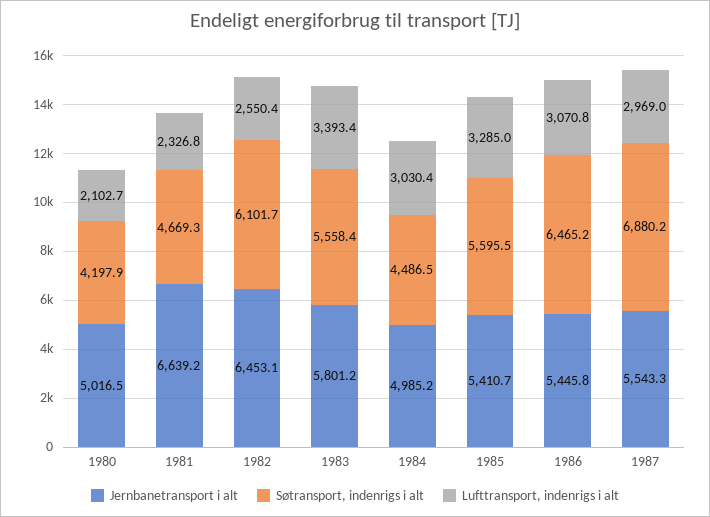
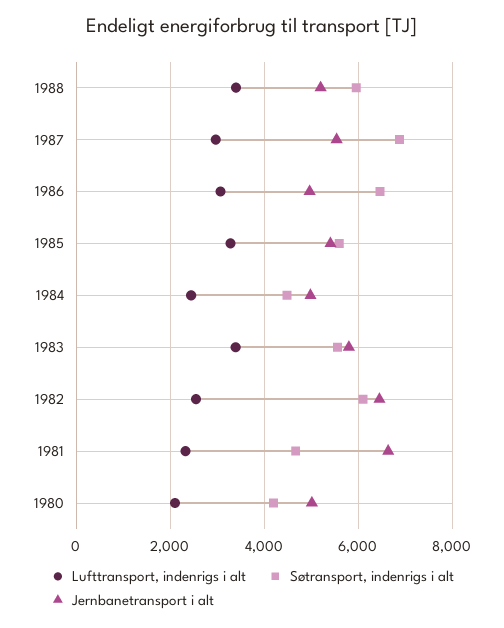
Lufttransport, indenrigs i alt, 1984: 3030.4 -> 2400
Jernbanetransport i alt, 1986: 5445.8 -> 5000
Lufttransport, indenrigs i alt, 1988: none -> 3400
Søtransport, indenrigs i alt, 1988: none -> 6000
Jernbanetransport i alt, 1988: none -> 5200

